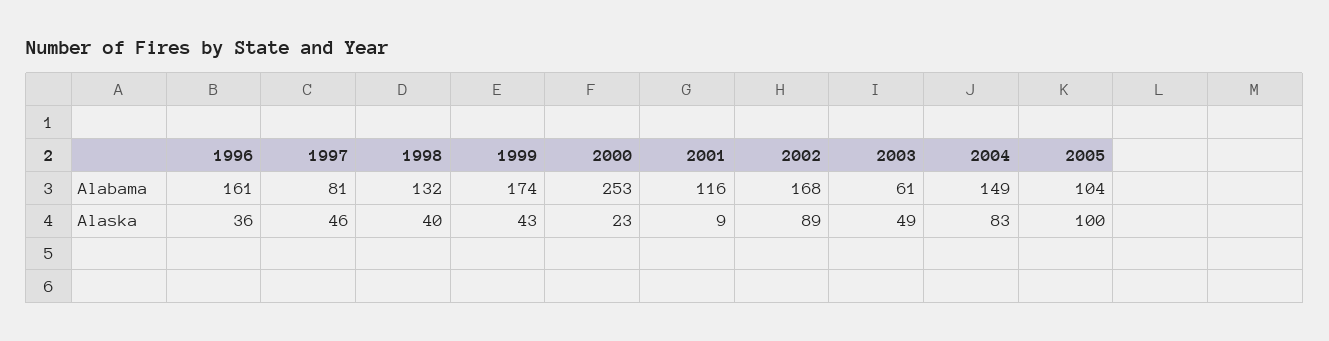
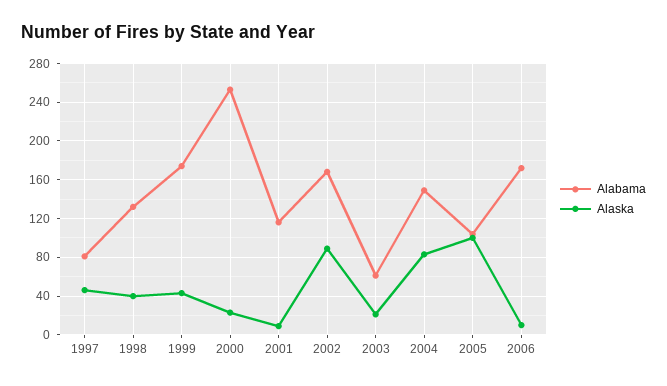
Alabama, 1996: 161 -> none
Alaska, 1996: 36 -> none
Alaska, 2003: 49 -> 20
Alabama, 2006: none -> 170
Alaska, 2006: none -> 10

